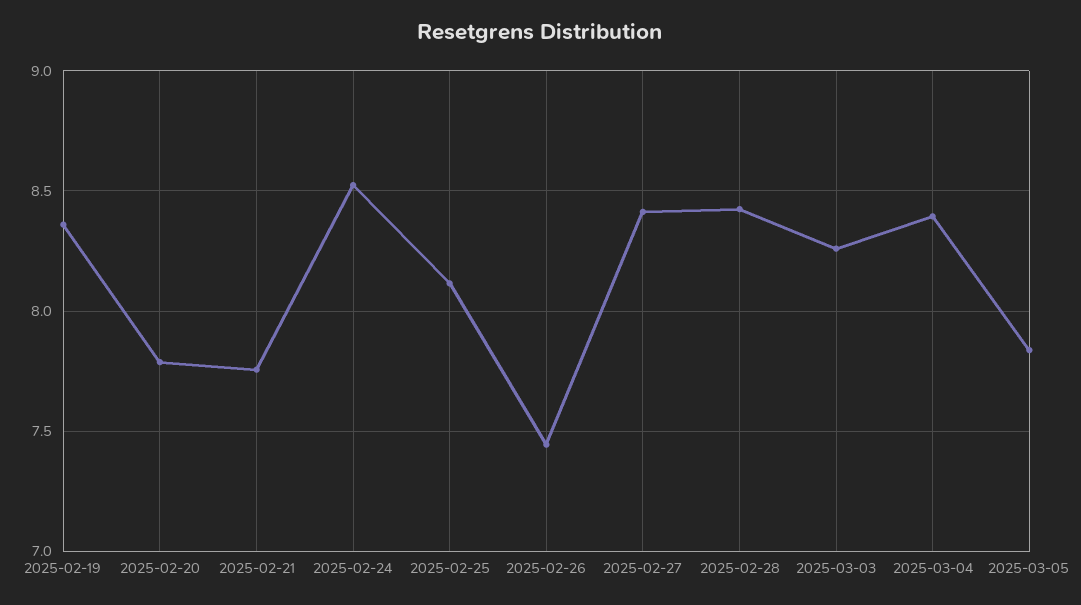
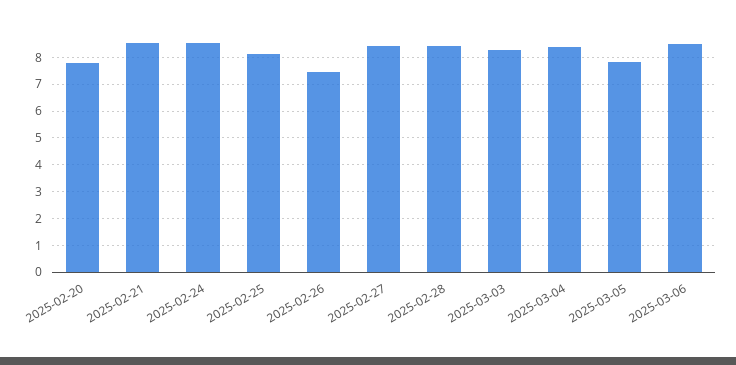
2025-02-19: 8.35 -> none
2025-02-21: 7.75 -> 8.5
2025-03-06: none -> 8.5

